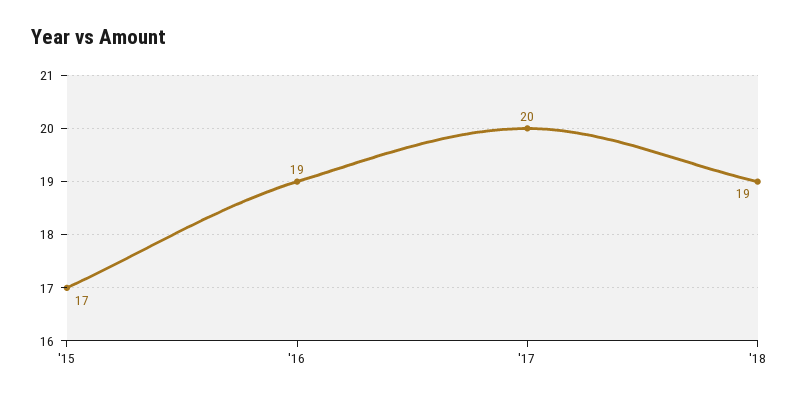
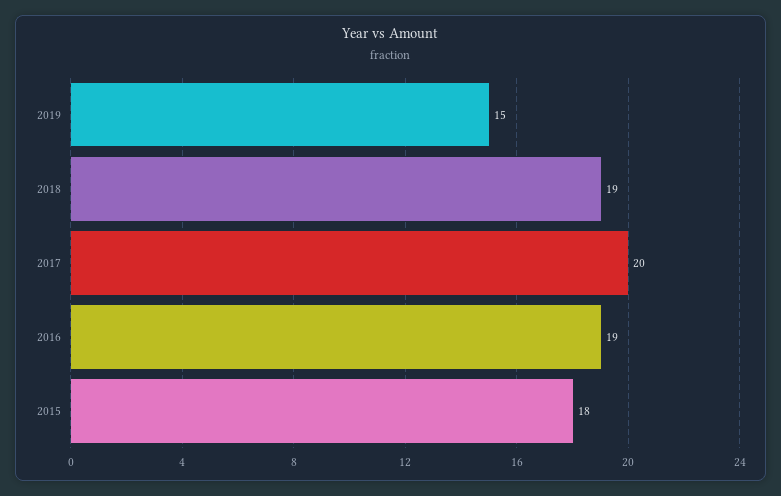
'15: 17 -> 18
2019: none -> 15

